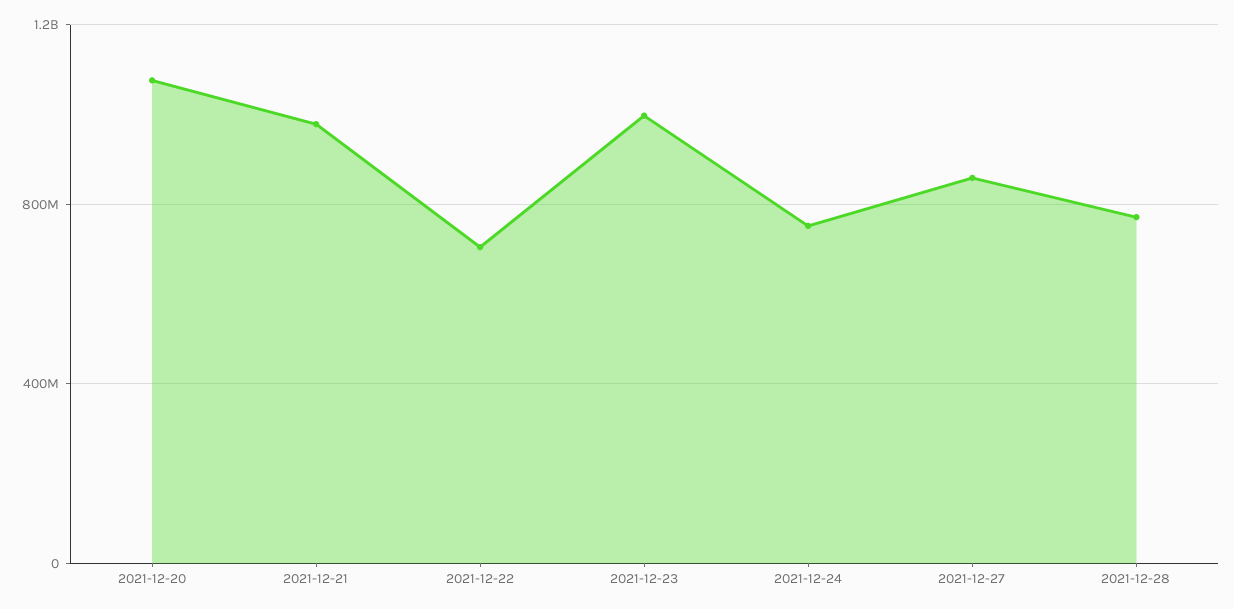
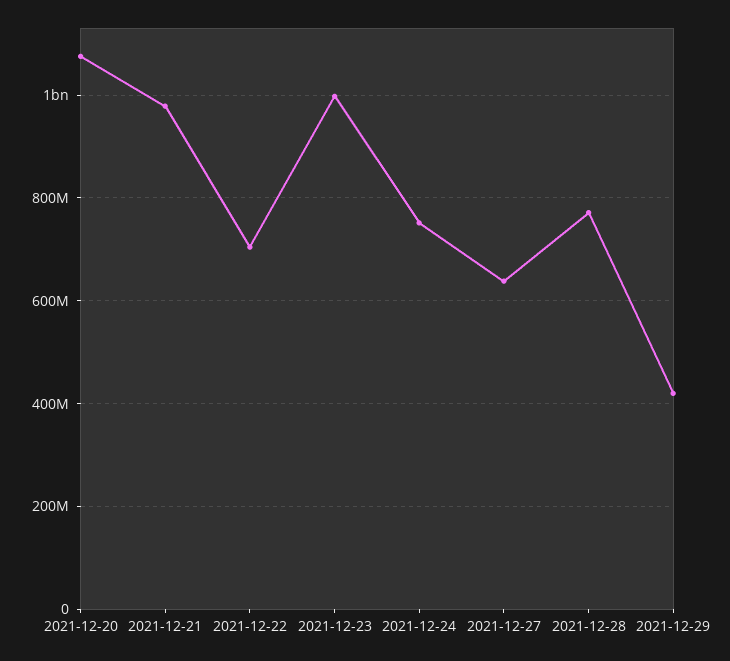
2021-12-27: 850000000 -> 640000000
2021-12-29: none -> 420000000

